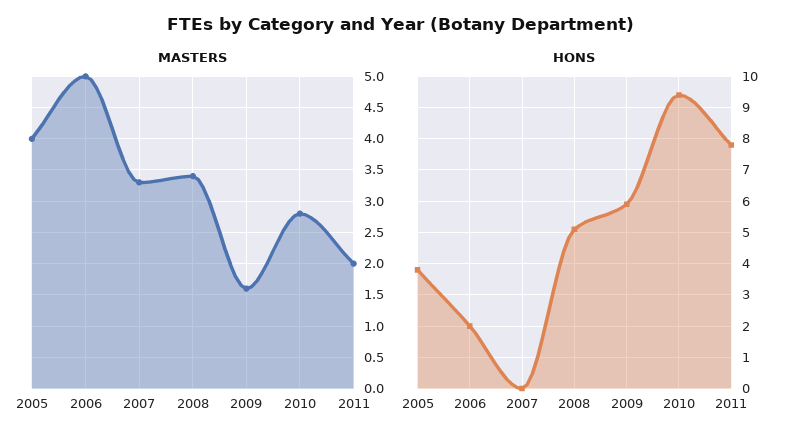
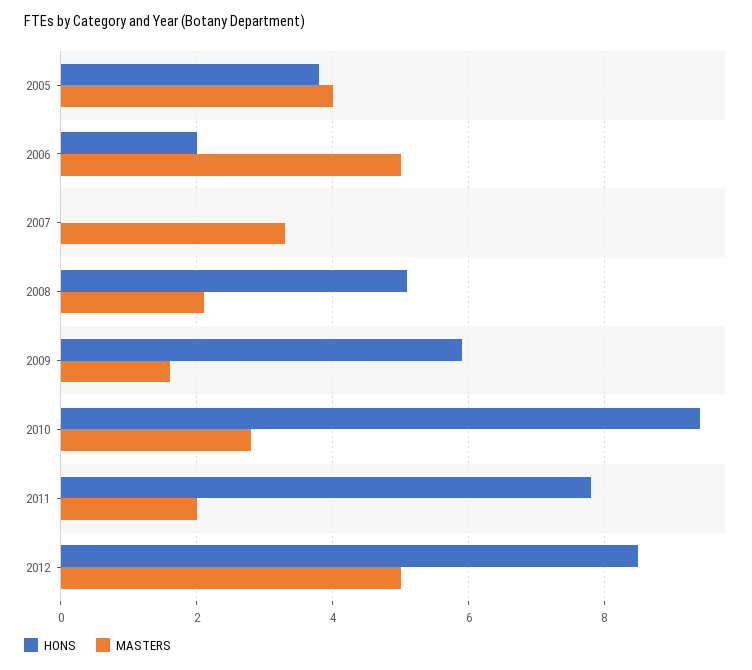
MASTERS, 2008: 3.4 -> 2
HONS, 2012: none -> 8.5
MASTERS, 2012: none -> 5

